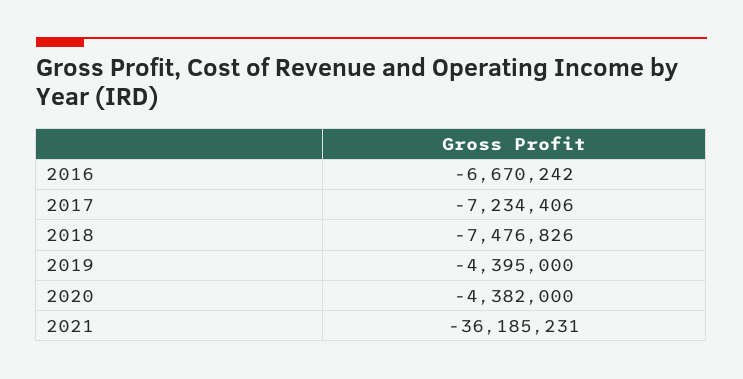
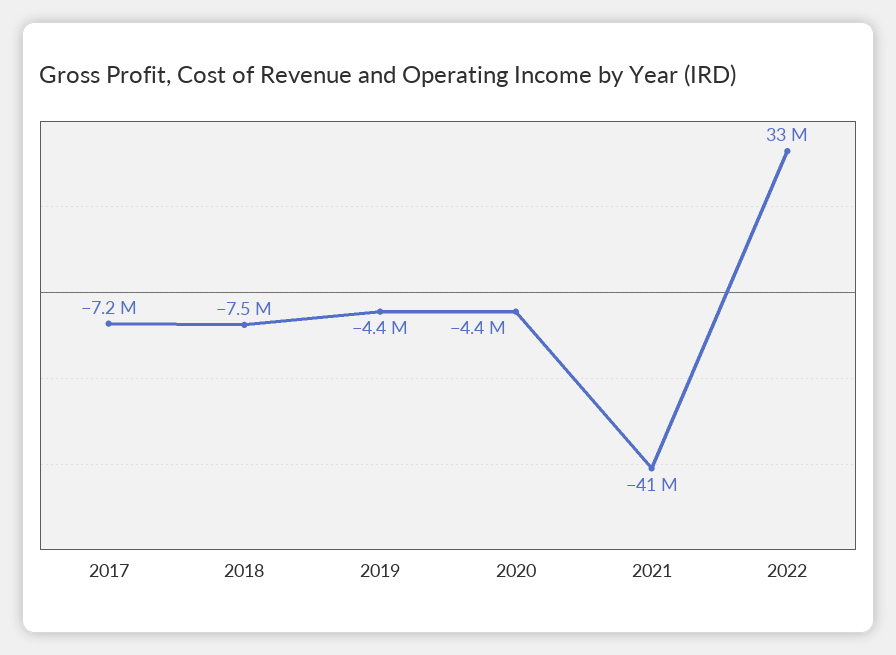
2016: -6670242 -> none
2021: -36185231 -> -41000000
2022: none -> 33000000

